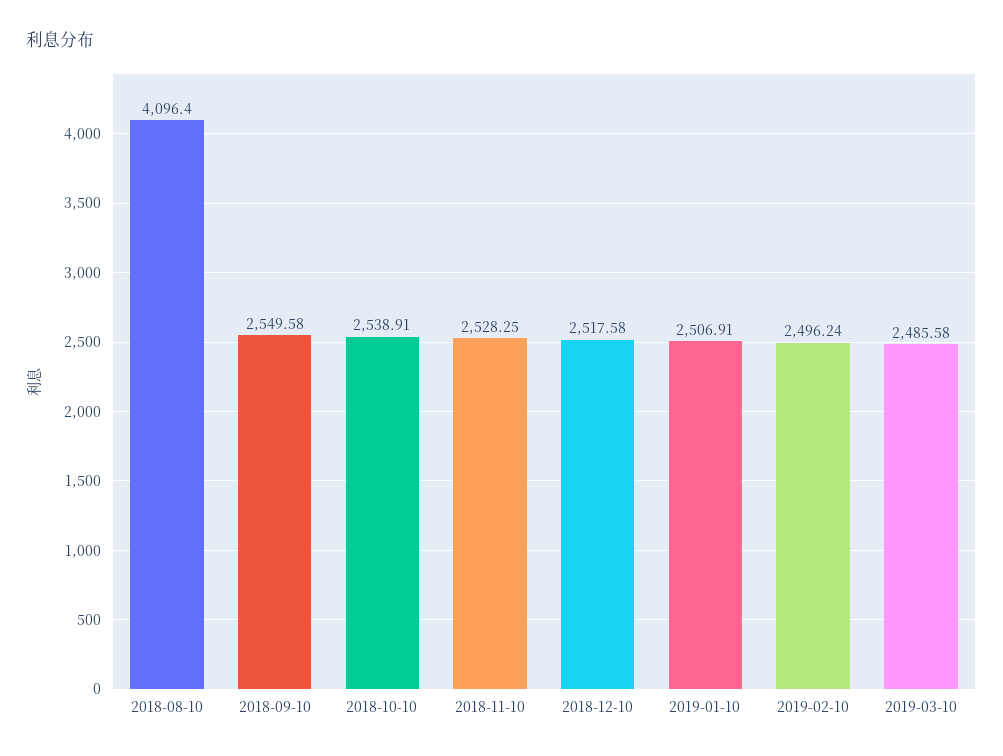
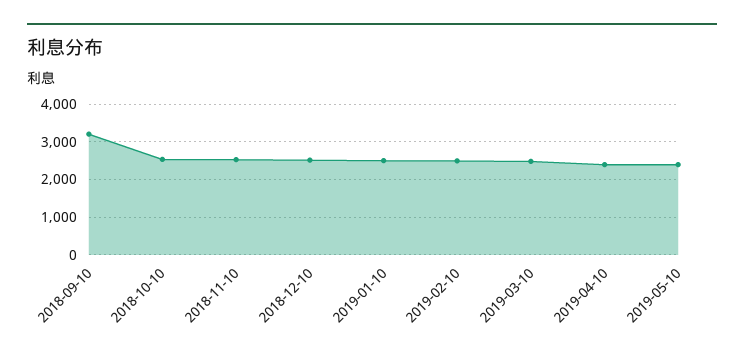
2018-08-10: 4096.4 -> none
2018-09-10: 2549.58 -> 3200
2019-04-10: none -> 2400
2019-05-10: none -> 2400

